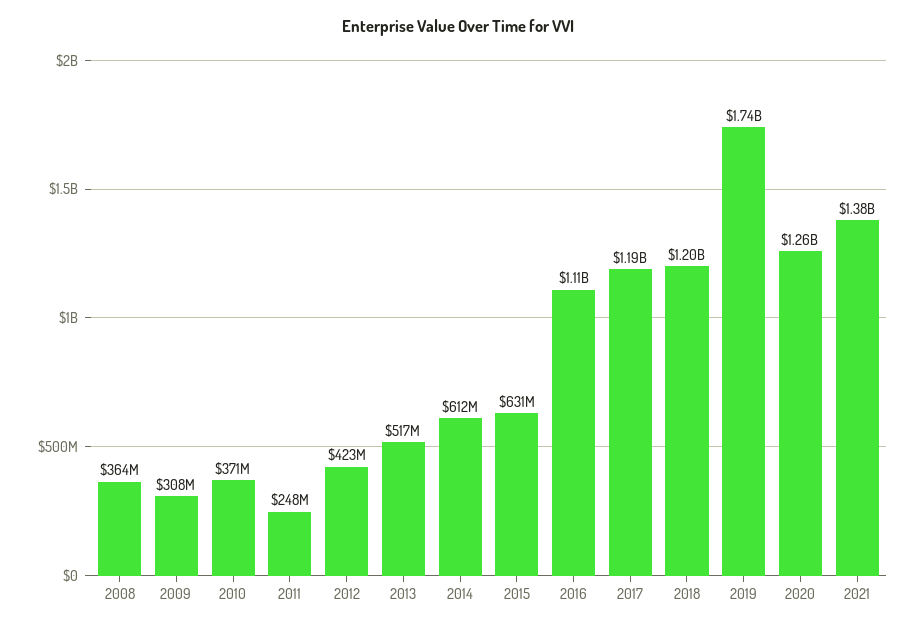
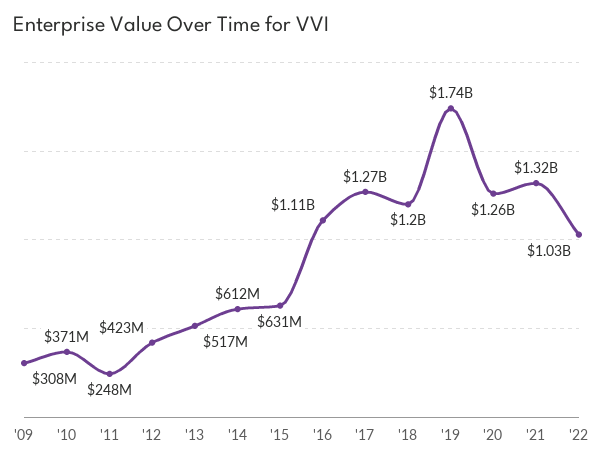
2008: 364000000 -> none
2017: 1190000000 -> 1270000000
2021: 1380000000 -> 1320000000
'22: none -> 1030000000

